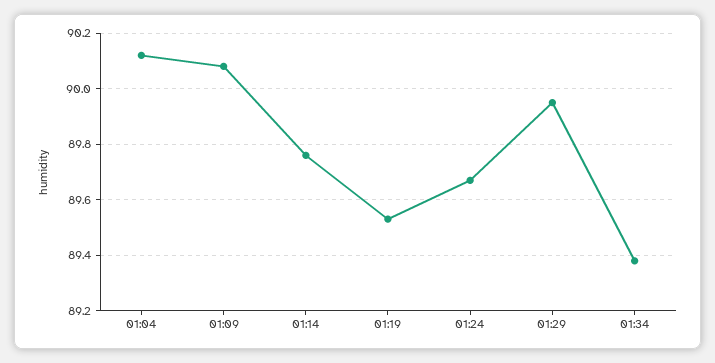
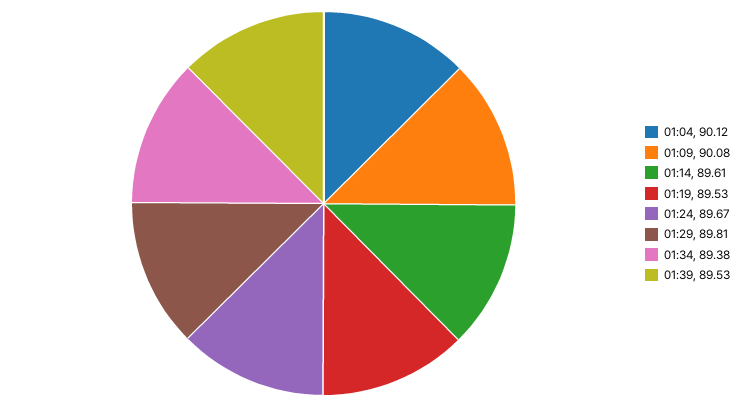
01:14: 89.75 -> 89.61
01:29: 89.95 -> 89.81
01:39: none -> 89.53

